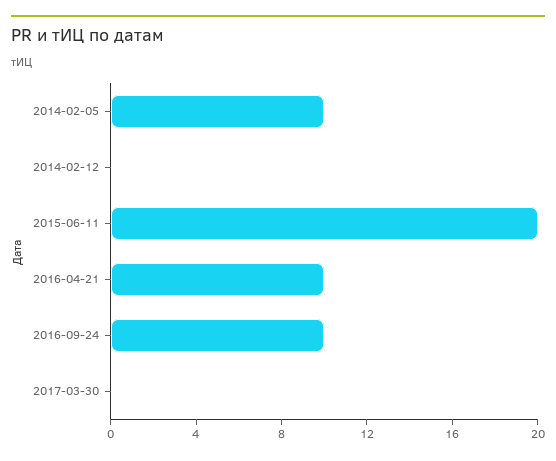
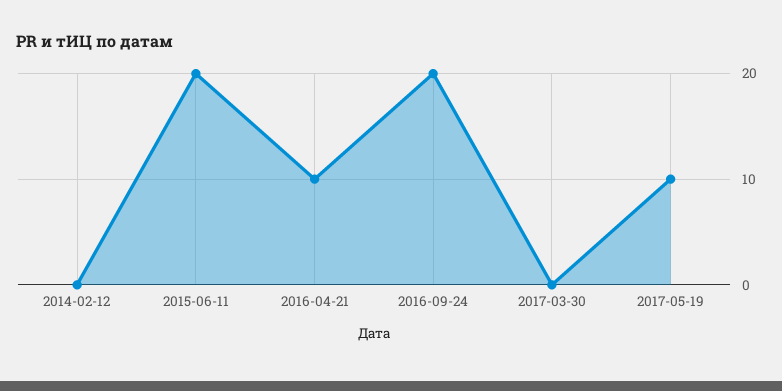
2014-02-05: 10 -> none
2016-09-24: 10 -> 20
2017-05-19: none -> 10

